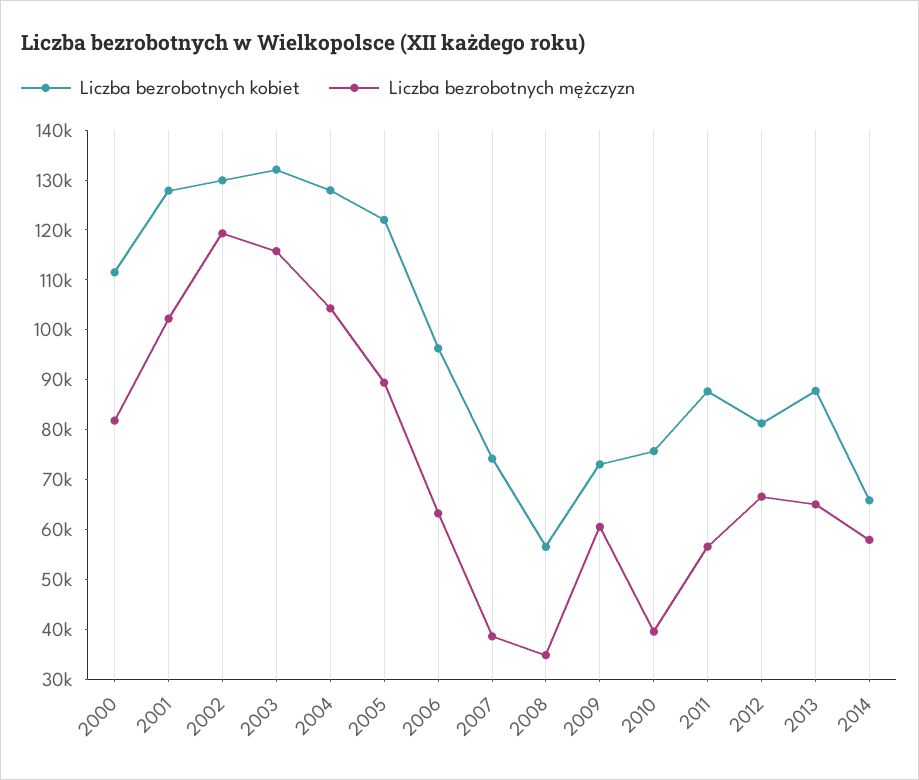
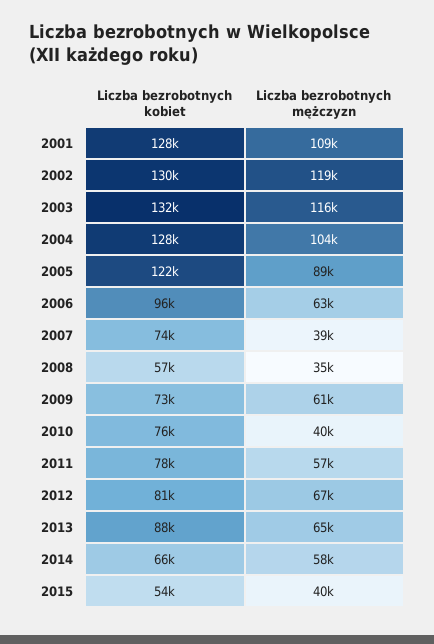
Liczba bezrobotnych kobiet, 2000: 112000 -> none
Liczba bezrobotnych mężczyzn, 2000: 82000 -> none
Liczba bezrobotnych mężczyzn, 2001: 102000 -> 109000
Liczba bezrobotnych kobiet, 2011: 88000 -> 78000
Liczba bezrobotnych kobiet, 2015: none -> 54000
Liczba bezrobotnych mężczyzn, 2015: none -> 40000

